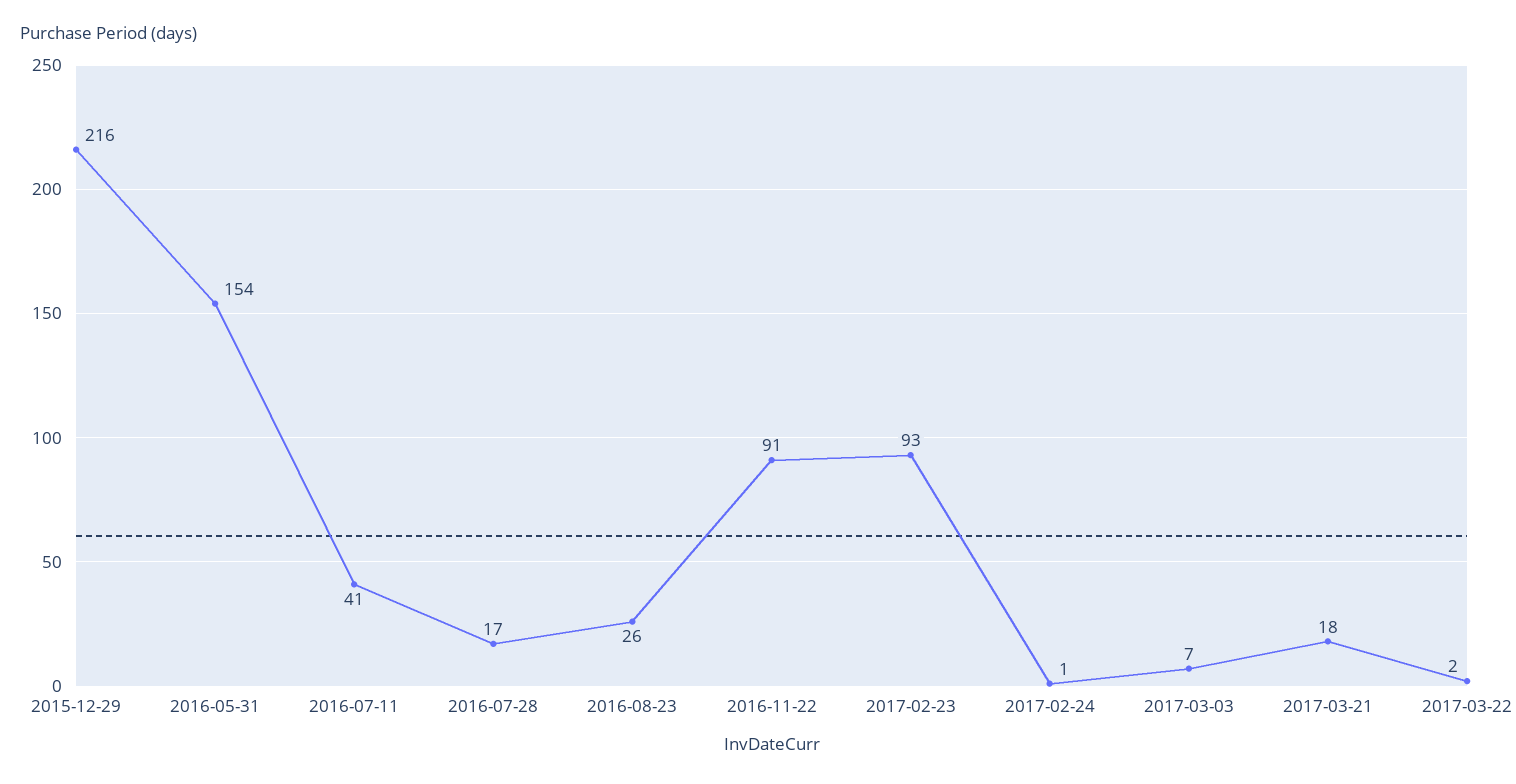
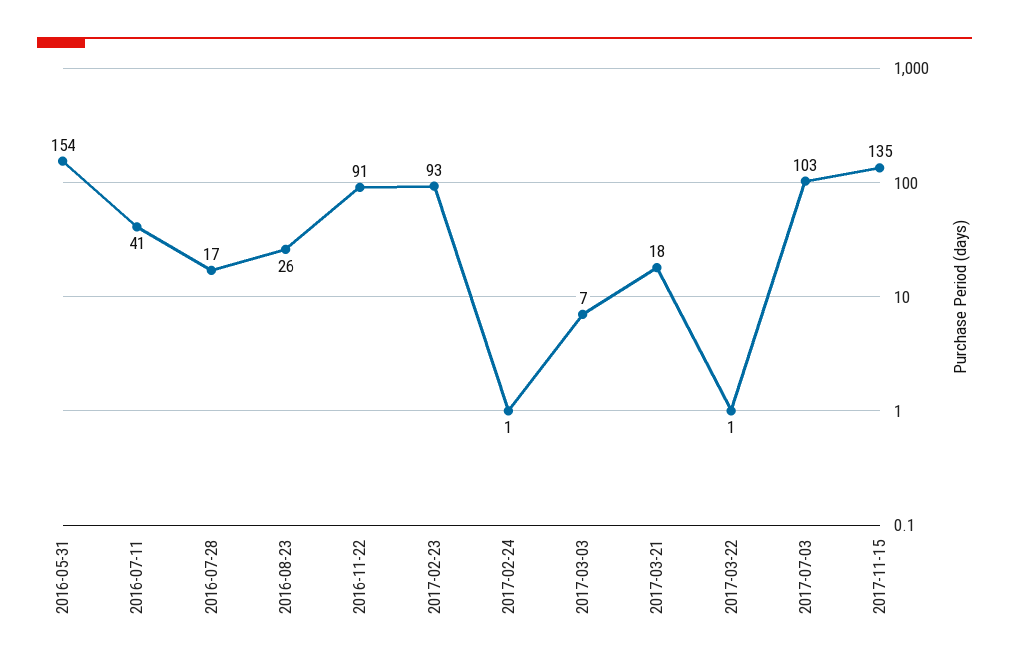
2015-12-29: 216 -> none
2017-03-22: 2 -> 1
2017-07-03: none -> 103
2017-11-15: none -> 135

